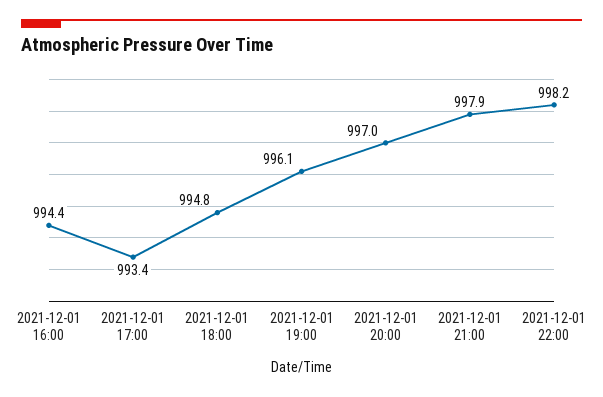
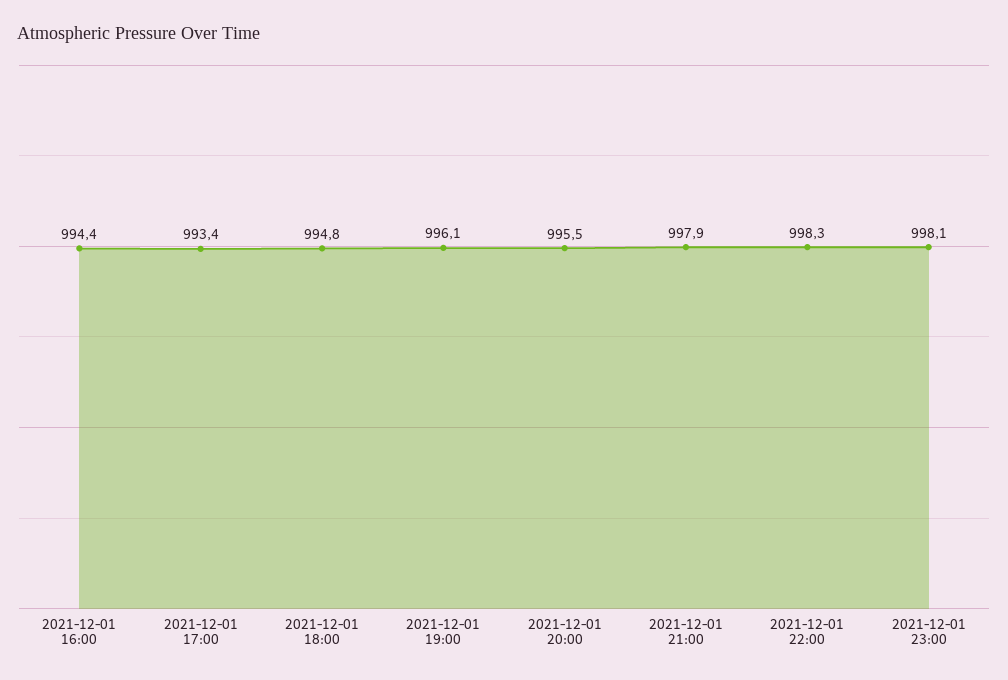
2021-12-01 20:00: 997 -> 995.5
2021-12-01 22:00: 998.2 -> 998.3
2021-12-01 23:00: none -> 998.1

